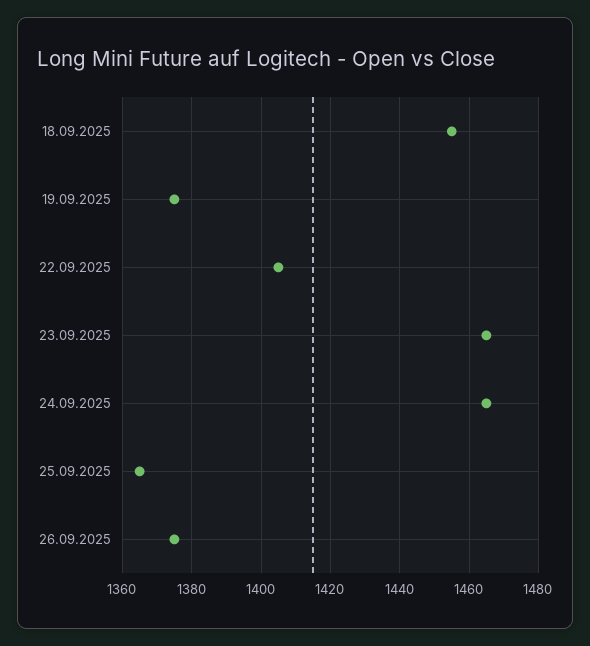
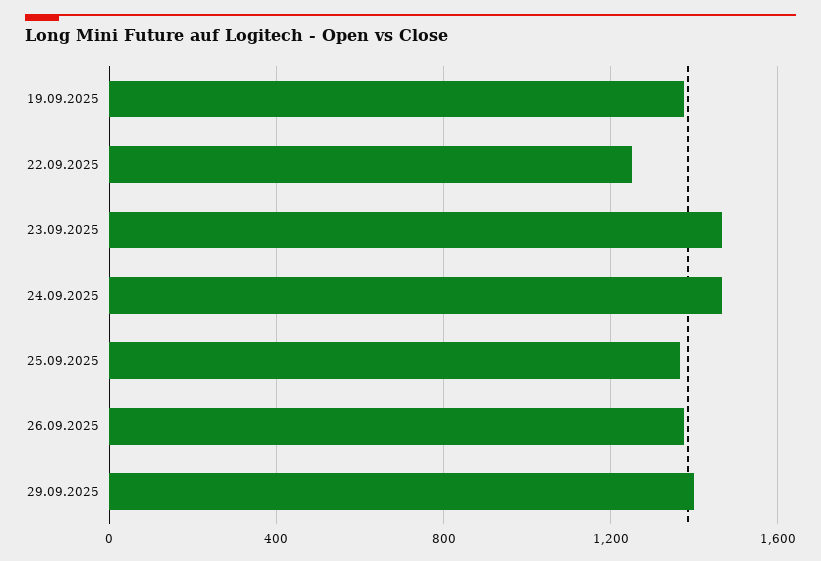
18.09.2025: 1455 -> none
22.09.2025: 1405 -> 1250
29.09.2025: none -> 1400

